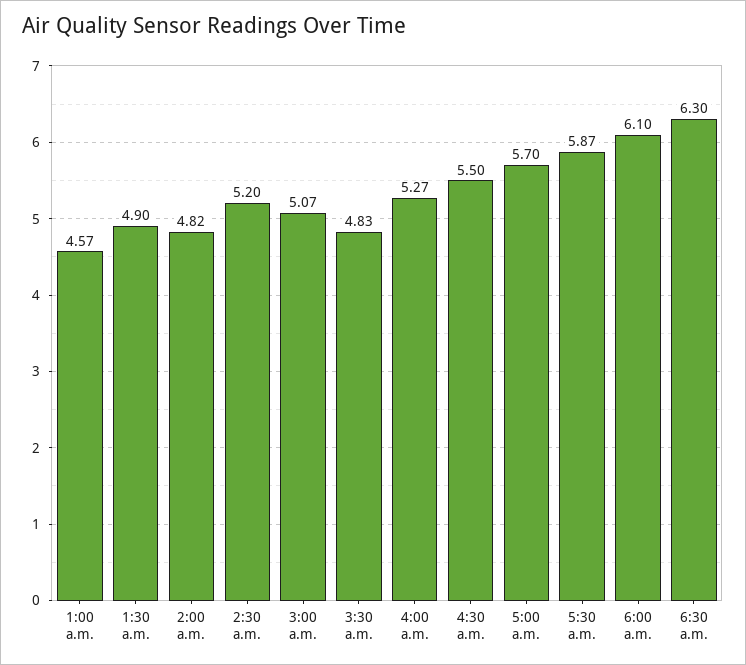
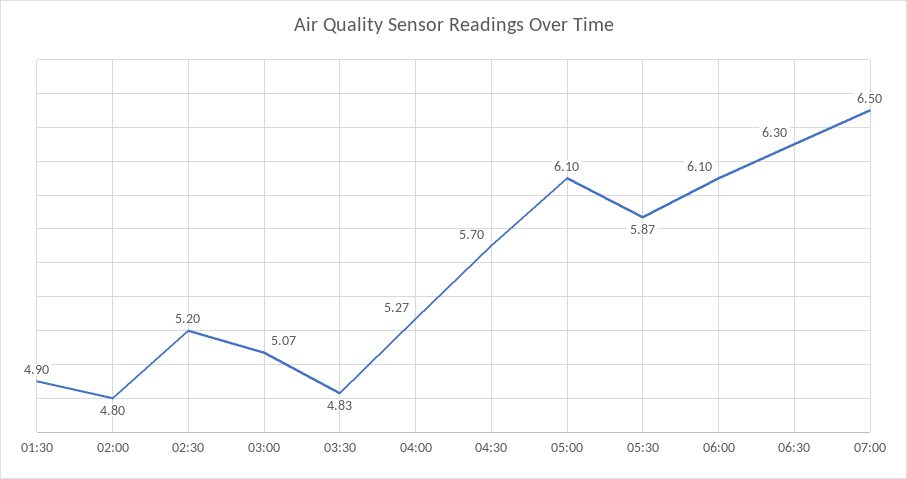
1:00 a.m.: 4.57 -> none
2:00 a.m.: 4.82 -> 4.8
4:30 a.m.: 5.5 -> 5.7
5:00 a.m.: 5.7 -> 6.1
07:00: none -> 6.5

